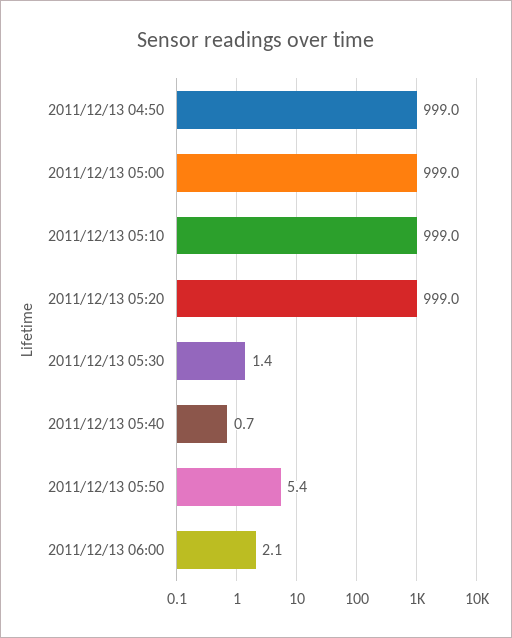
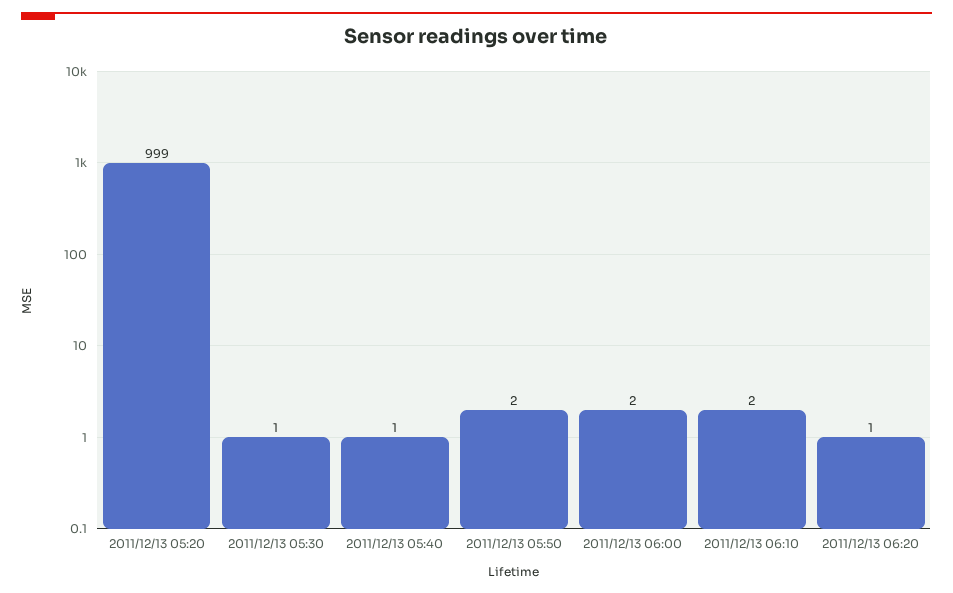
2011/12/13 04:50: 999 -> none
2011/12/13 05:00: 999 -> none
2011/12/13 05:10: 999 -> none
2011/12/13 05:50: 5.4 -> 2
2011/12/13 06:10: none -> 2
2011/12/13 06:20: none -> 1

